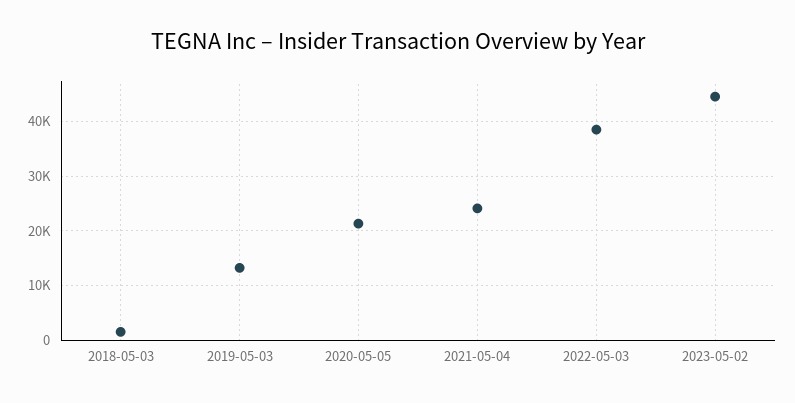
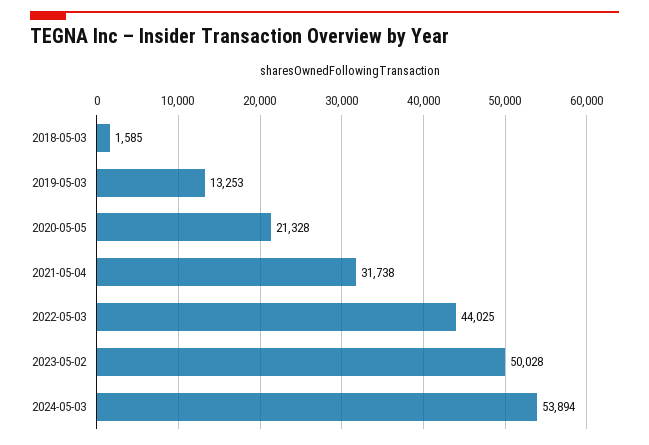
2021-05-04: 24000 -> 31738
2022-05-03: 38000 -> 44025
2023-05-02: 44000 -> 50028
2024-05-03: none -> 53894

